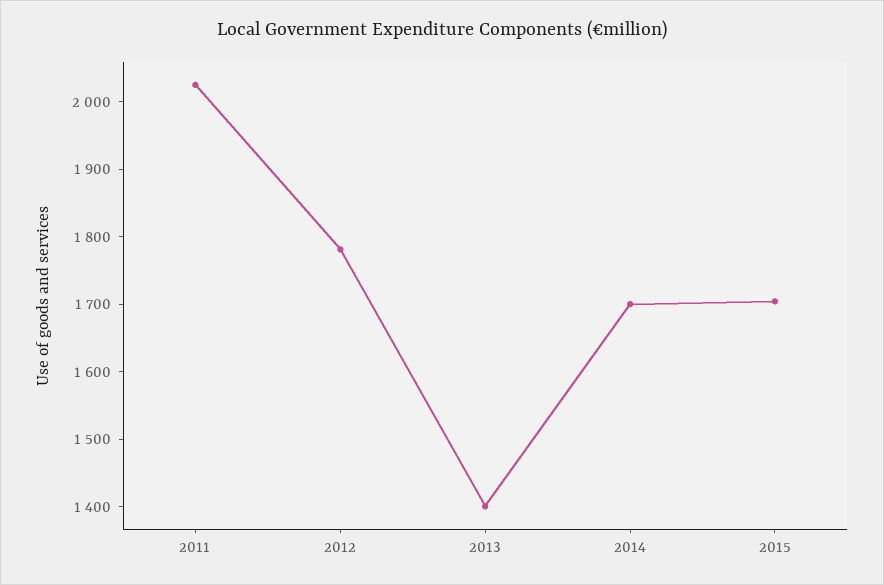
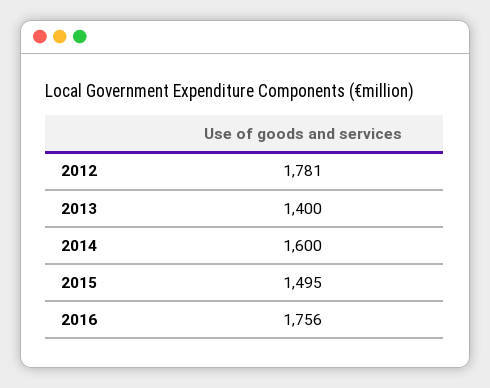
2011: 2020 -> none
2014: 1700 -> 1600
2015: 1700 -> 1495
2016: none -> 1756

